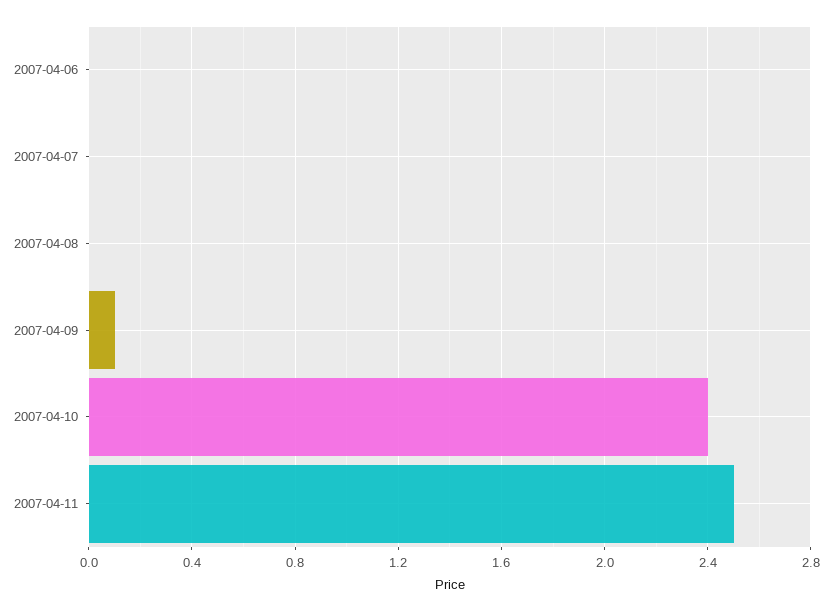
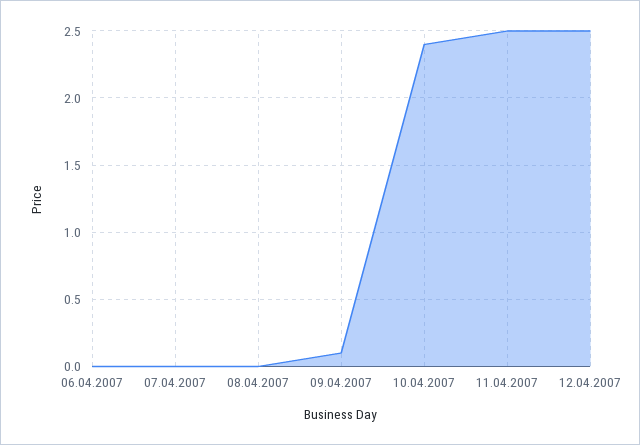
12.04.2007: none -> 2.5

